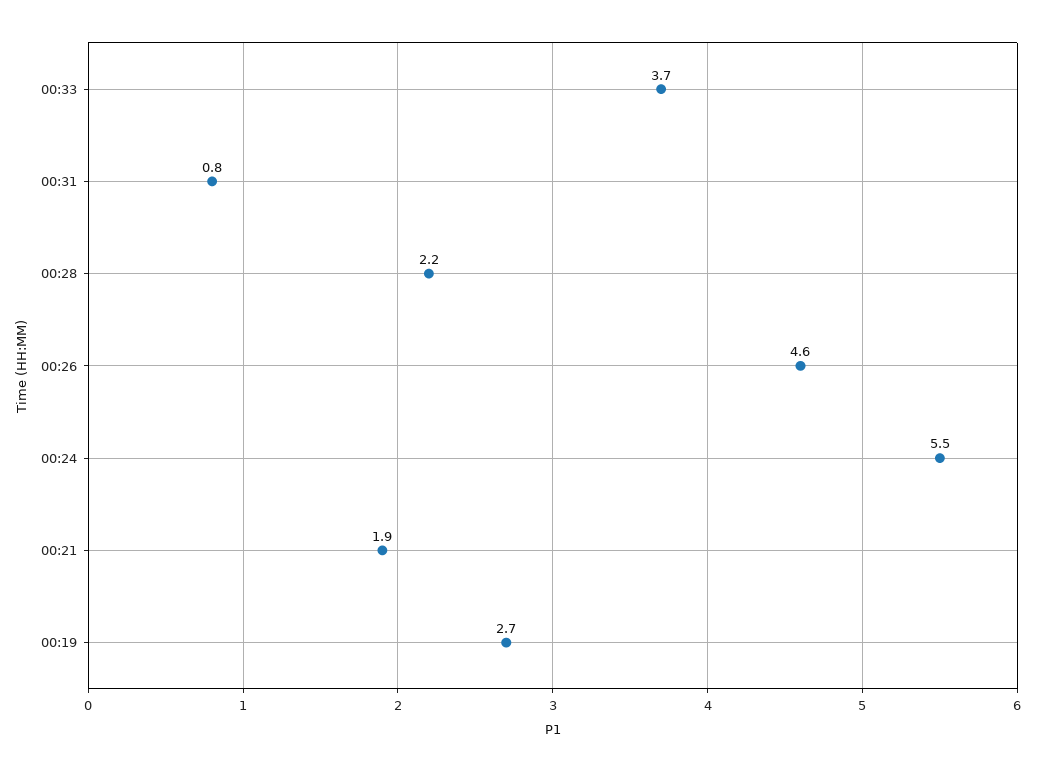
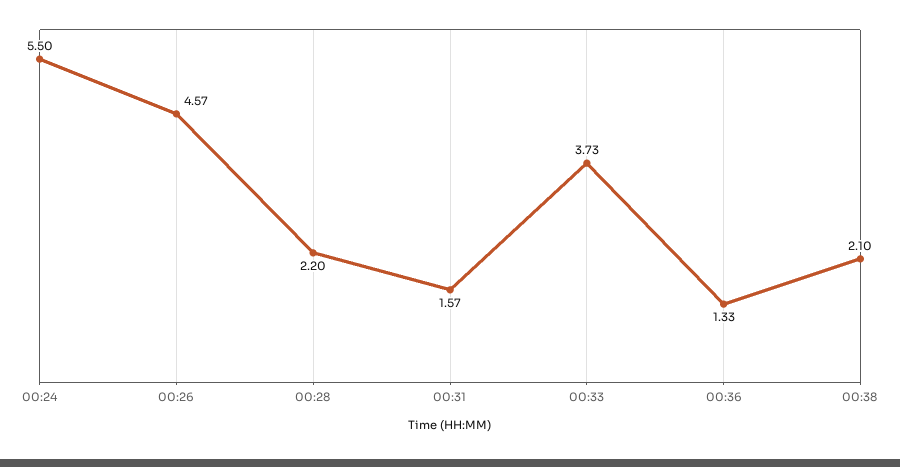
00:31: 0.8 -> 1.57
00:21: 1.9 -> none
00:19: 2.7 -> none
00:36: none -> 1.33
00:38: none -> 2.1

